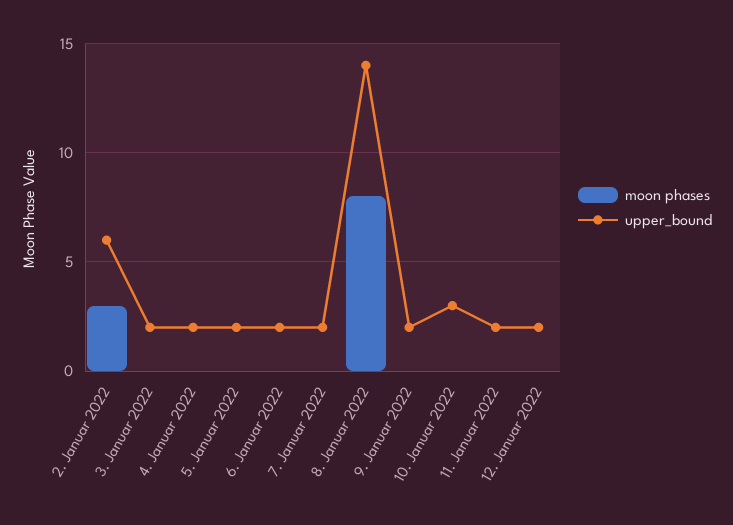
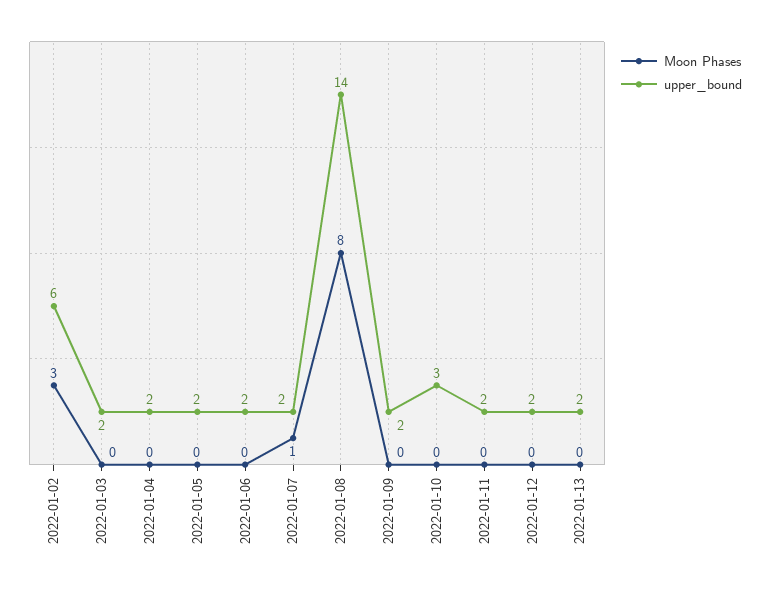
moon phases, 7. Januar 2022: 0 -> 1
moon phases, 2022-01-13: none -> 0
upper_bound, 2022-01-13: none -> 2

